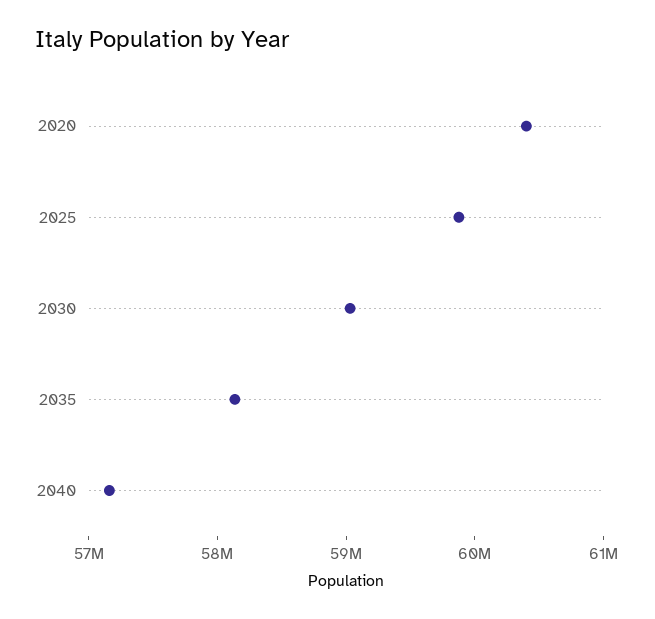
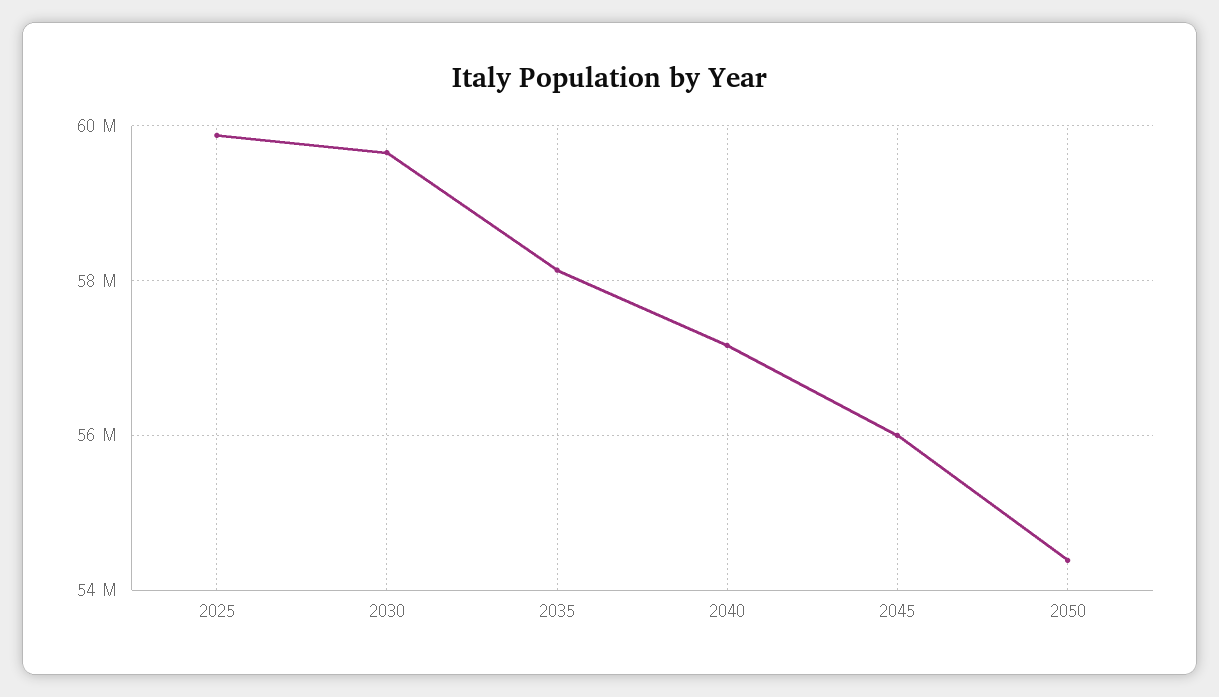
2020: 60400000 -> none
2030: 59000000 -> 59600000
2045: none -> 56000000
2050: none -> 54400000

